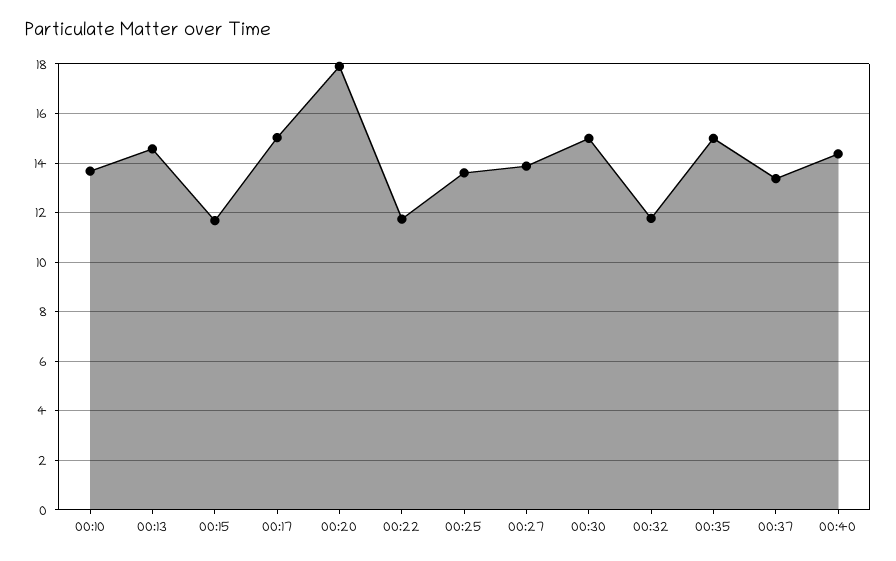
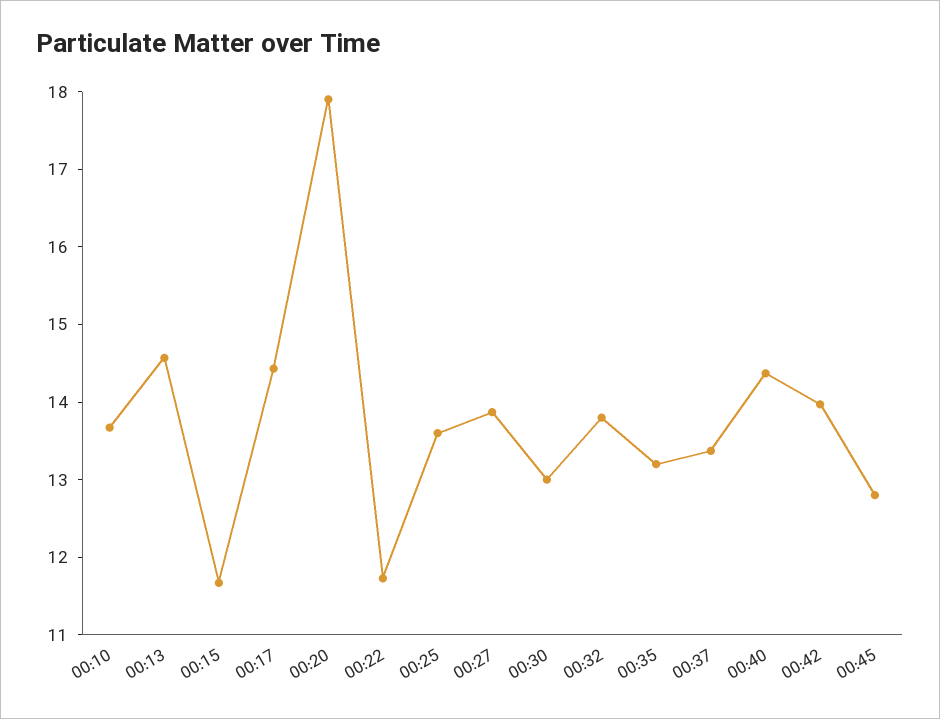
00:17: 15 -> 14.4
00:30: 15 -> 13
00:32: 11.75 -> 13.8
00:35: 15 -> 13.2
00:42: none -> 14
00:45: none -> 12.8

